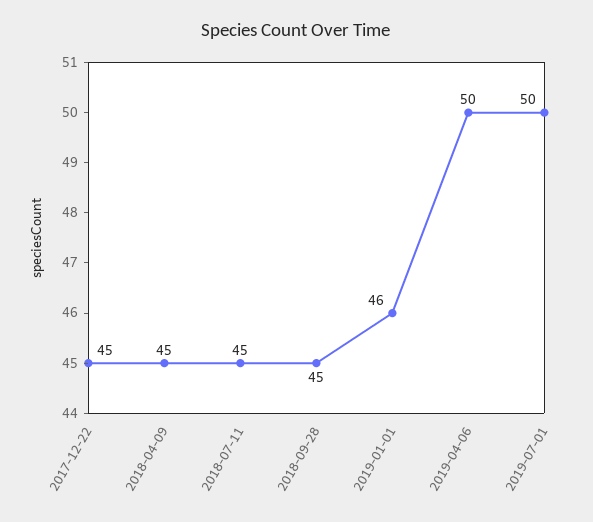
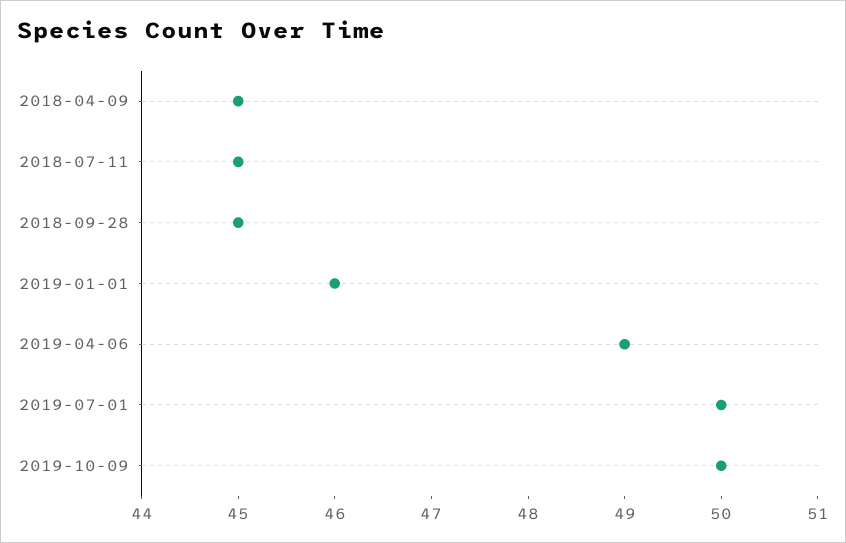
2017-12-22: 45 -> none
2019-04-06: 50 -> 49
2019-10-09: none -> 50

